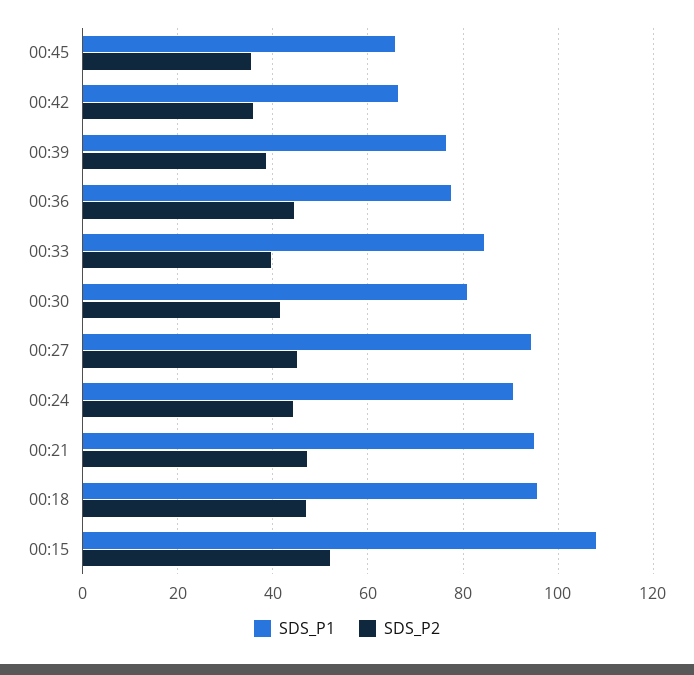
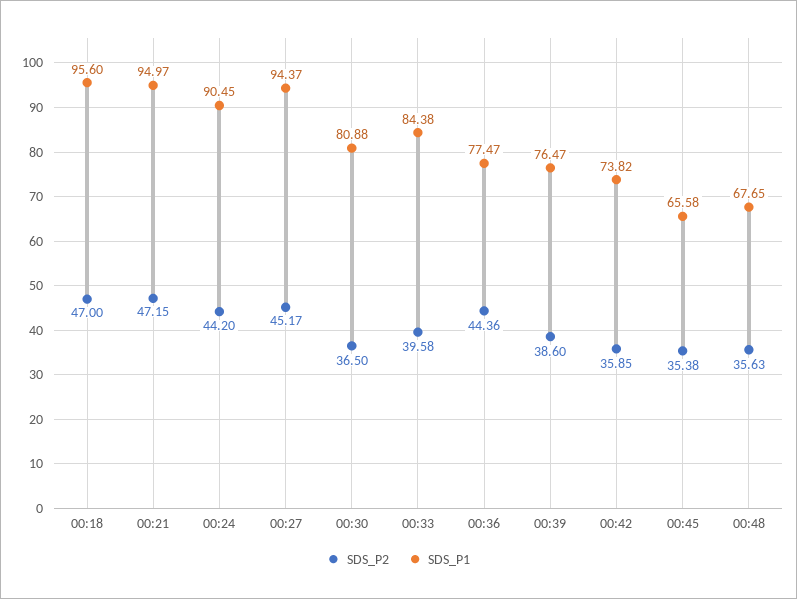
SDS_P1, 00:42: 66 -> 73.82
SDS_P2, 00:30: 42 -> 36.5
SDS_P1, 00:15: 108 -> none
SDS_P2, 00:15: 52 -> none
SDS_P2, 00:48: none -> 35.63
SDS_P1, 00:48: none -> 67.65

